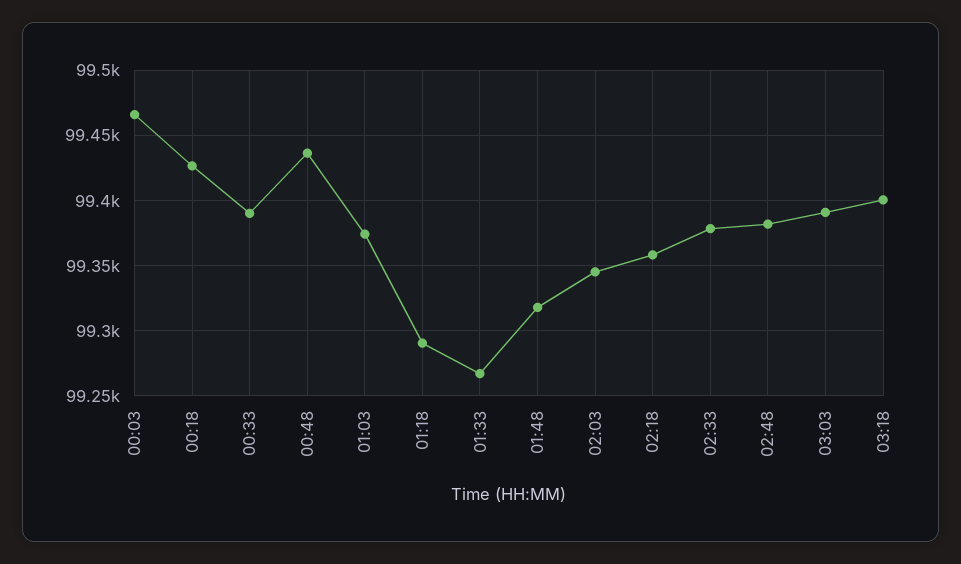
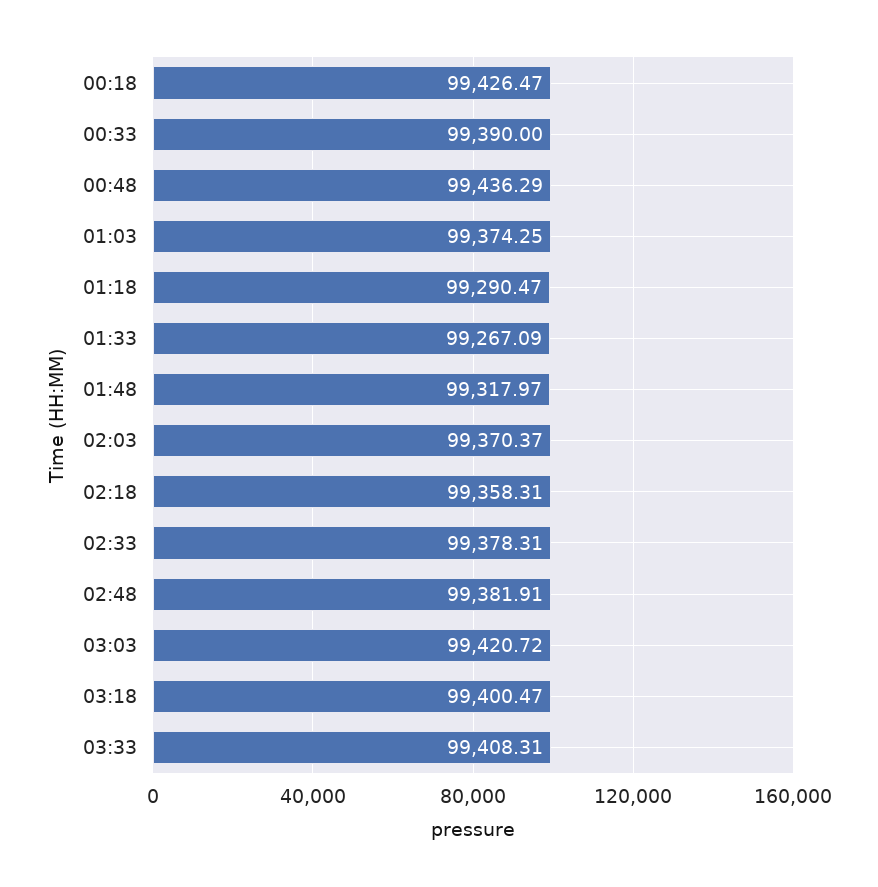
00:03: 99465 -> none
02:03: 99345 -> 99370.37
03:03: 99390 -> 99420.72
03:33: none -> 99408.31

